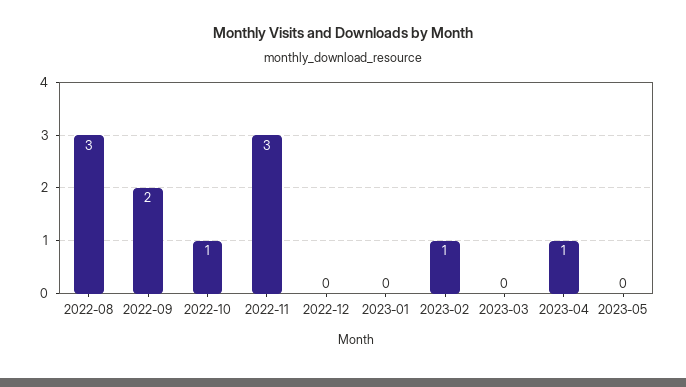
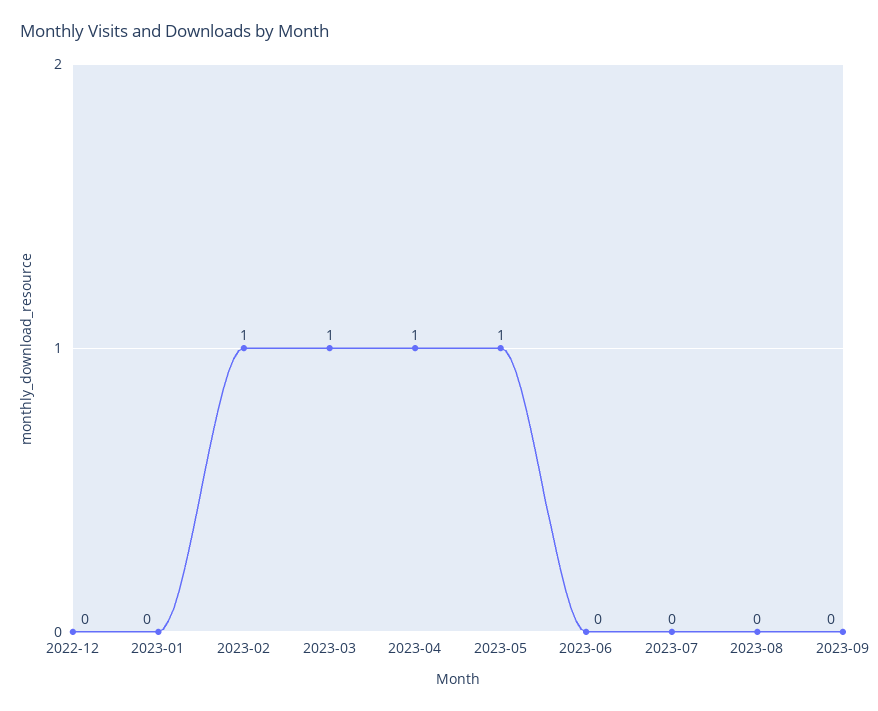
2022-08: 3 -> none
2022-09: 2 -> none
2022-10: 1 -> none
2022-11: 3 -> none
2023-03: 0 -> 1
2023-05: 0 -> 1
2023-06: none -> 0
2023-07: none -> 0
2023-08: none -> 0
2023-09: none -> 0

